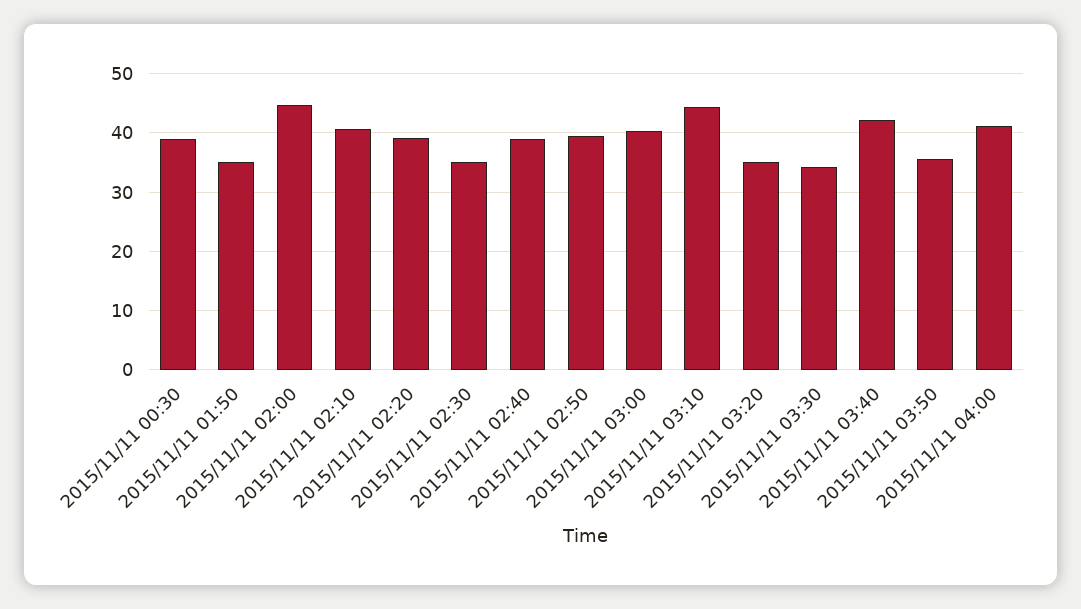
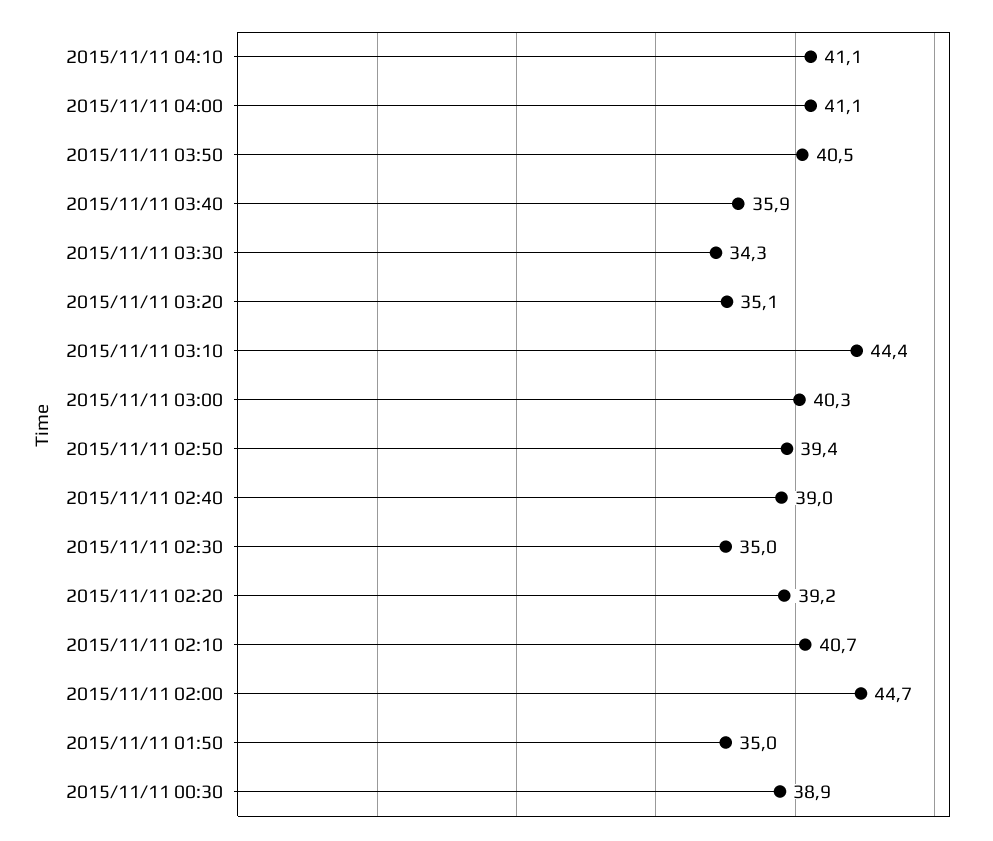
2015/11/11 03:40: 42 -> 35.9
2015/11/11 03:50: 36 -> 40.5
2015/11/11 04:10: none -> 41.1

